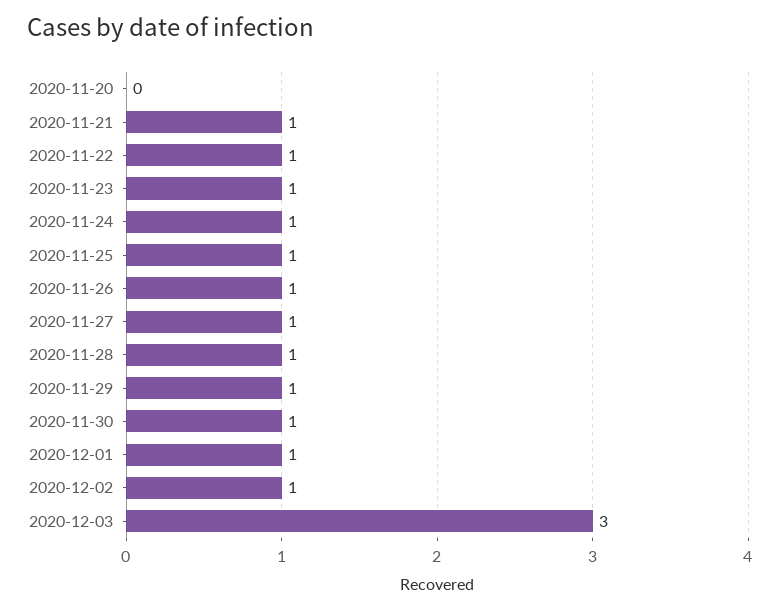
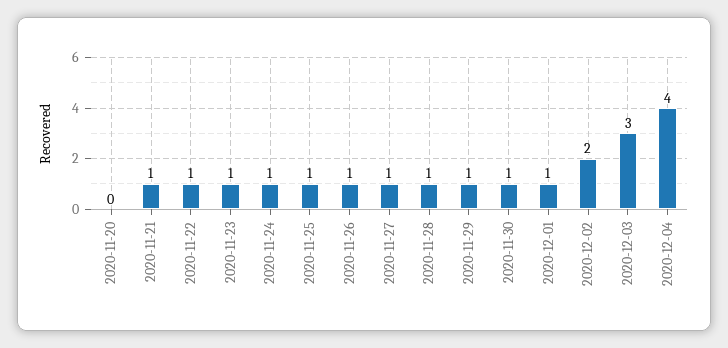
2020-12-02: 1 -> 2
2020-12-04: none -> 4

